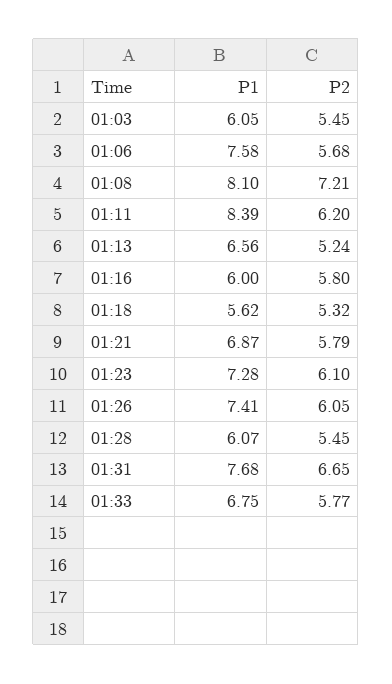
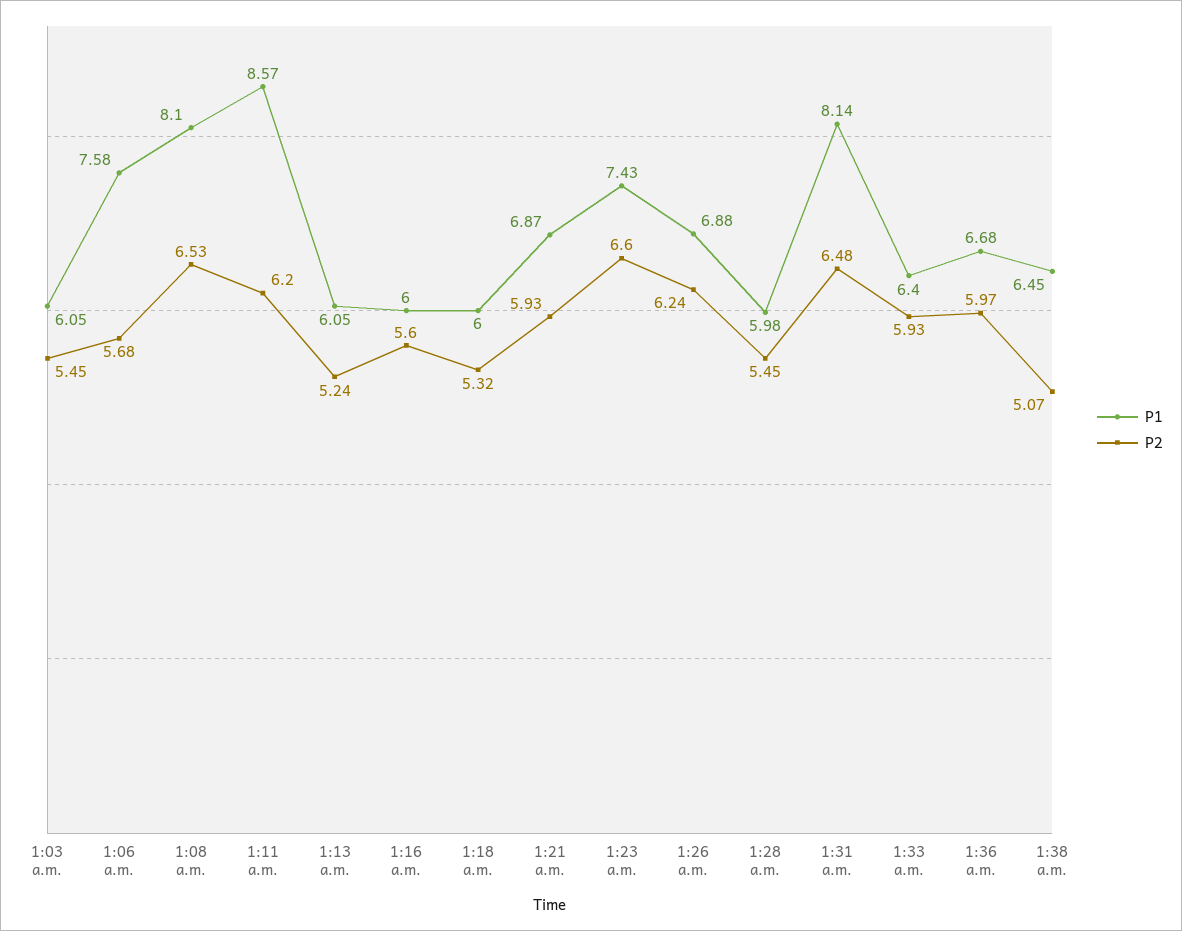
P2, 01:08: 7.21 -> 6.53
P1, 01:11: 8.39 -> 8.57
P1, 01:13: 6.56 -> 6.05
P2, 01:16: 5.8 -> 5.6
P1, 01:18: 5.62 -> 6
P2, 01:21: 5.79 -> 5.93
P1, 01:23: 7.28 -> 7.43
P2, 01:23: 6.1 -> 6.6
P1, 01:26: 7.41 -> 6.88
P2, 01:26: 6.05 -> 6.24
P1, 01:28: 6.07 -> 5.98
P1, 01:31: 7.68 -> 8.14
P2, 01:31: 6.65 -> 6.48
P1, 01:33: 6.75 -> 6.4
P2, 01:33: 5.77 -> 5.93
P1, 1:36 a.m.: none -> 6.68
P2, 1:36 a.m.: none -> 5.97
P1, 1:38 a.m.: none -> 6.45
P2, 1:38 a.m.: none -> 5.07

